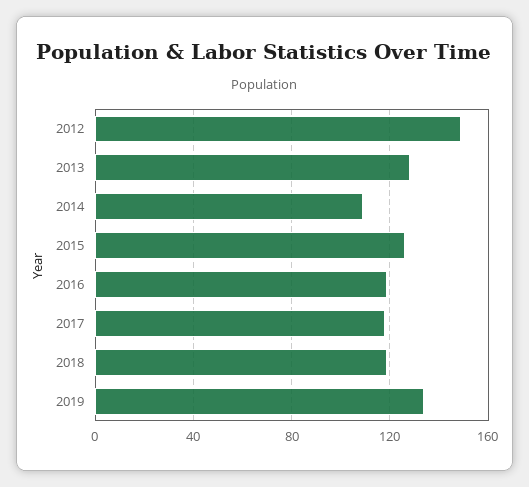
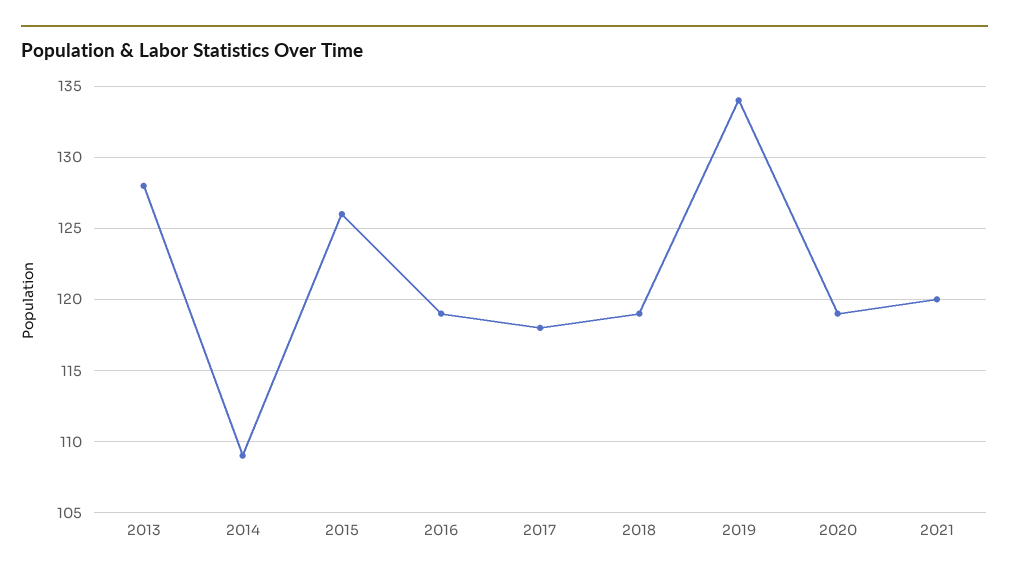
2012: 150 -> none
2020: none -> 119
2021: none -> 120

